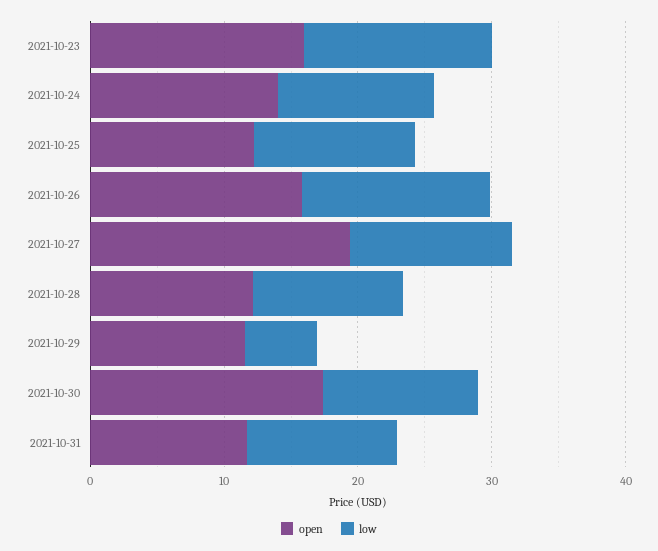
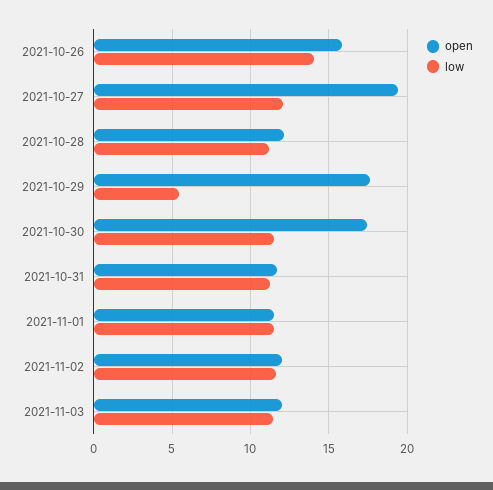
open, 2021-10-23: 16 -> none
low, 2021-10-23: 14 -> none
open, 2021-10-24: 14 -> none
low, 2021-10-24: 12 -> none
open, 2021-10-25: 12 -> none
low, 2021-10-25: 12 -> none
open, 2021-10-29: 12 -> 17.5
open, 2021-11-01: none -> 11.5
low, 2021-11-01: none -> 11.5
open, 2021-11-02: none -> 12
low, 2021-11-02: none -> 11.5
open, 2021-11-03: none -> 12
low, 2021-11-03: none -> 11.5

